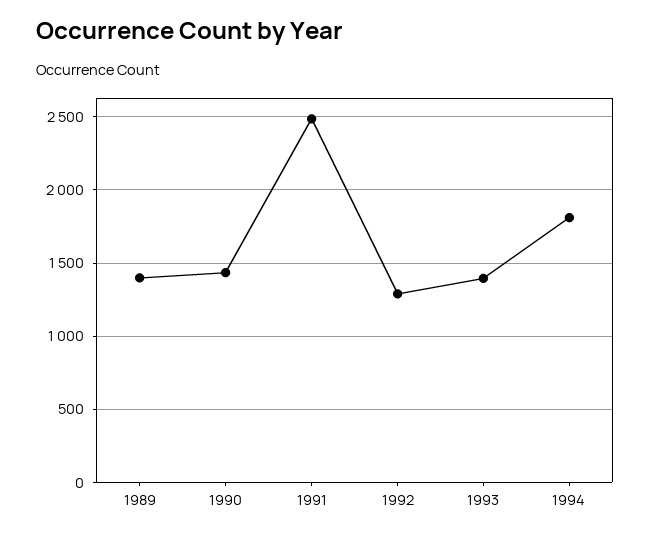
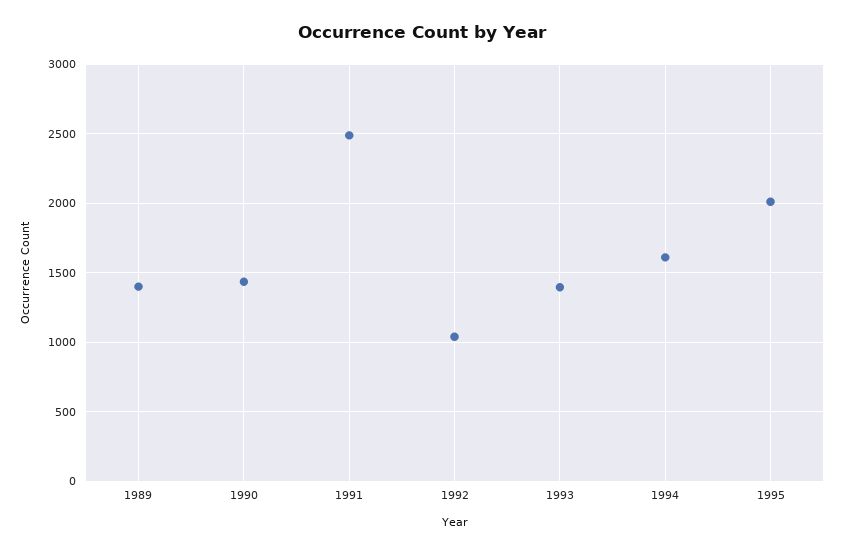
1992: 1300 -> 1050
1994: 1800 -> 1600
1995: none -> 2000

